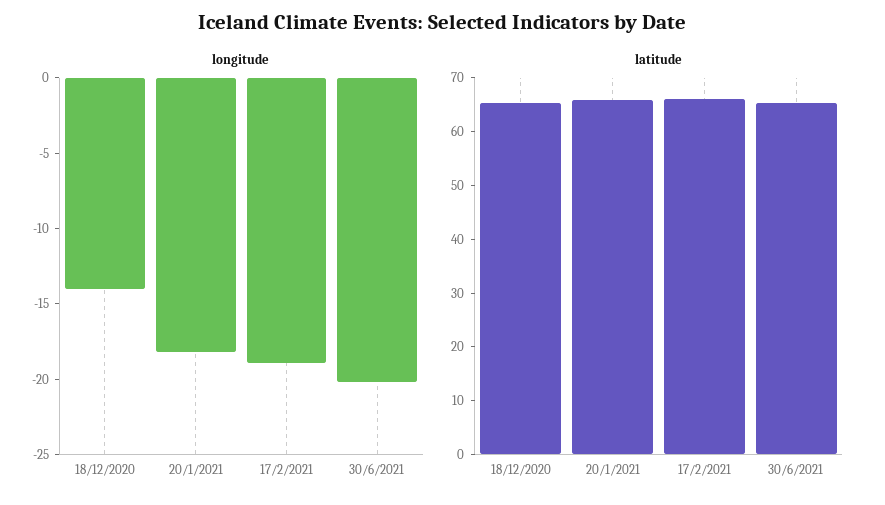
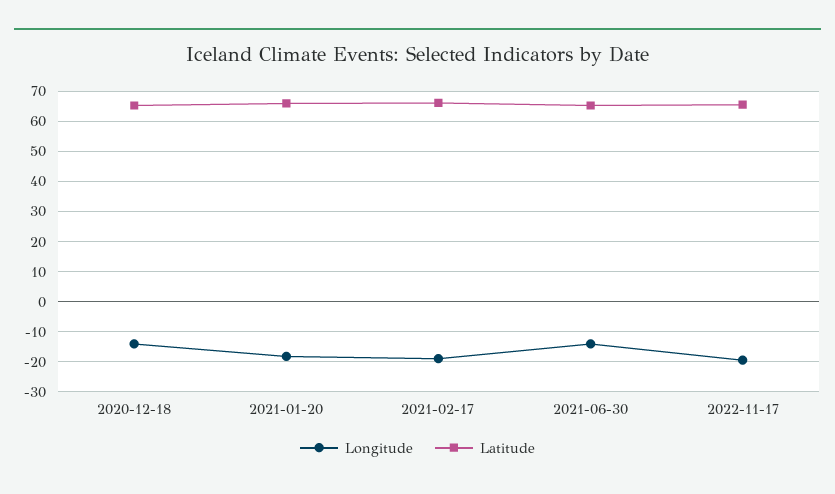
longitude, 30/6/2021: -20 -> -14
longitude, 2022-11-17: none -> -20
latitude, 2022-11-17: none -> 66

